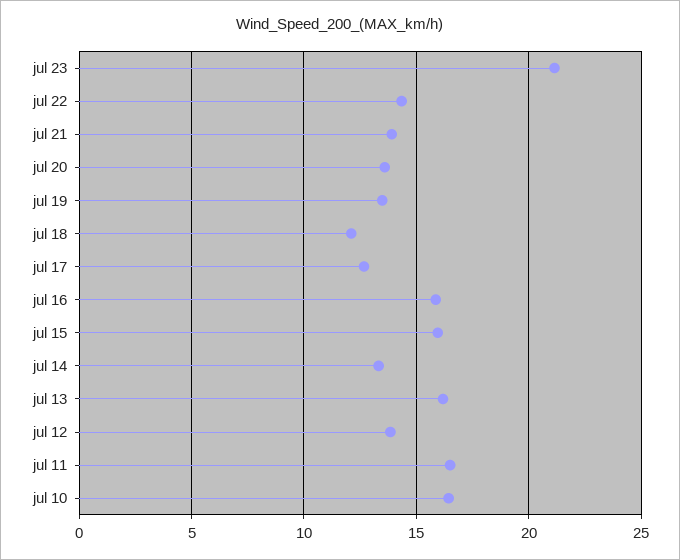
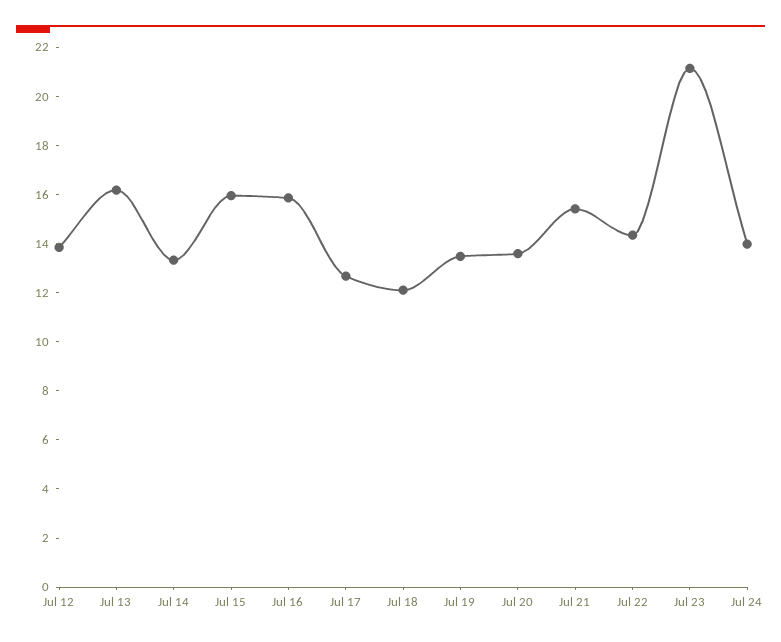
jul 21: 14 -> 15.5
jul 11: 16.5 -> none
jul 10: 16.5 -> none
Jul 24: none -> 14

